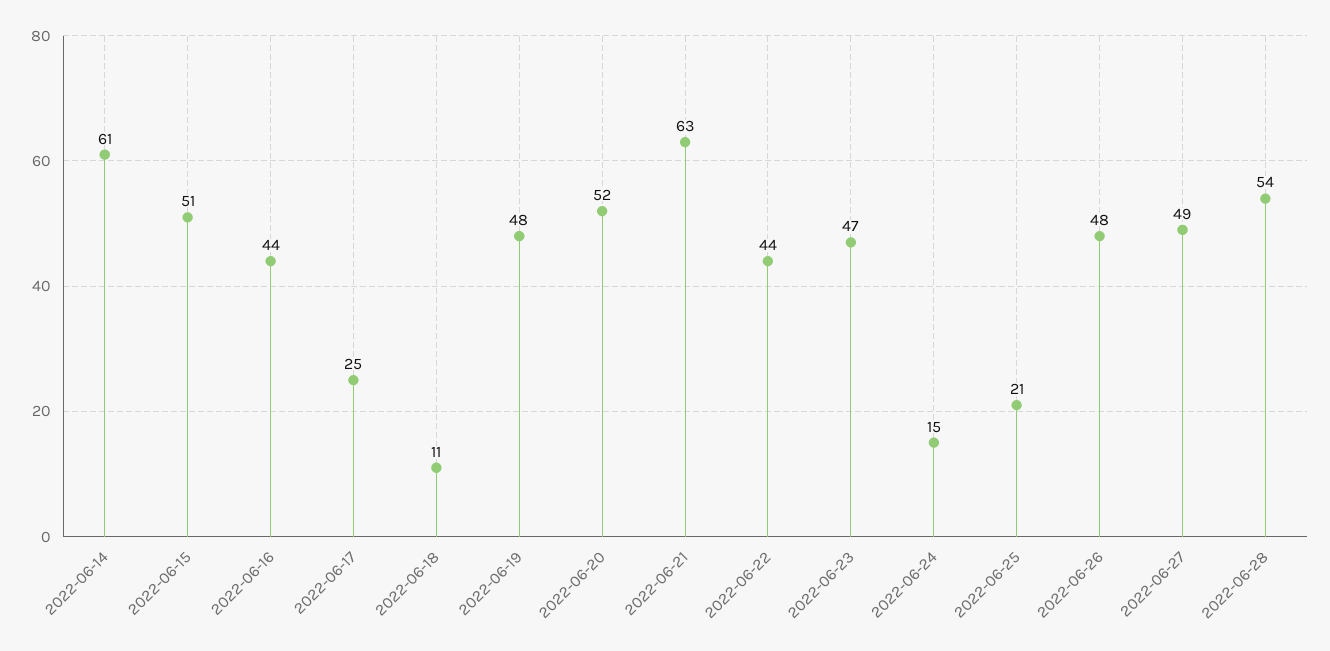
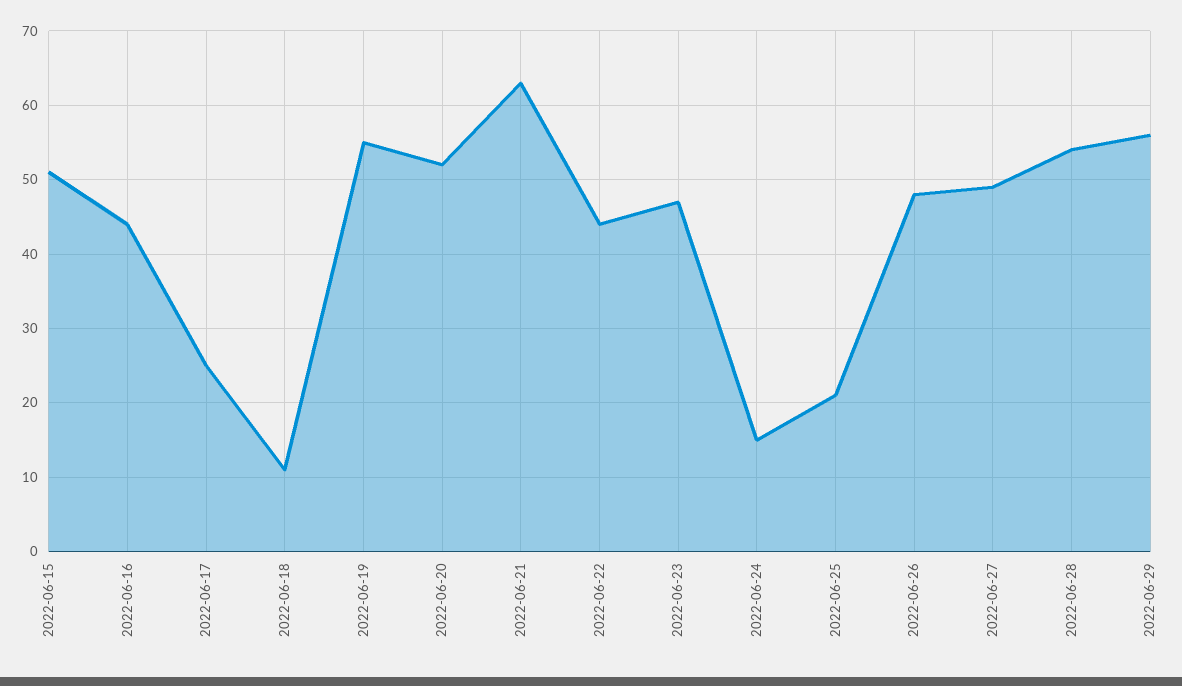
2022-06-14: 61 -> none
2022-06-19: 48 -> 55
2022-06-29: none -> 56

